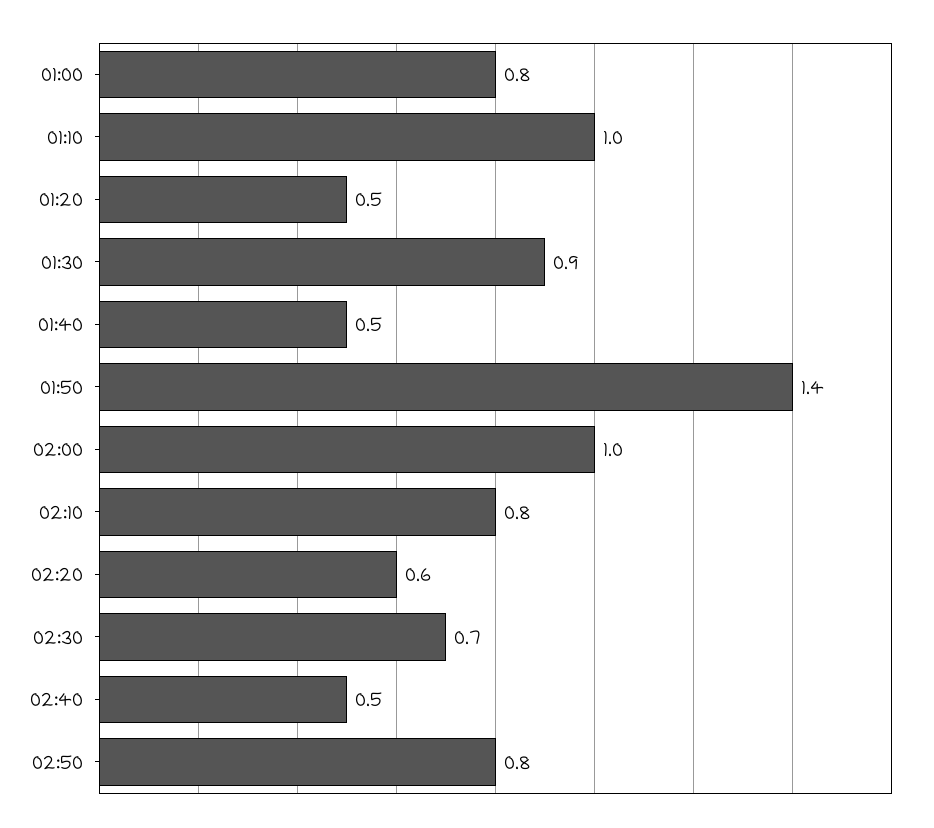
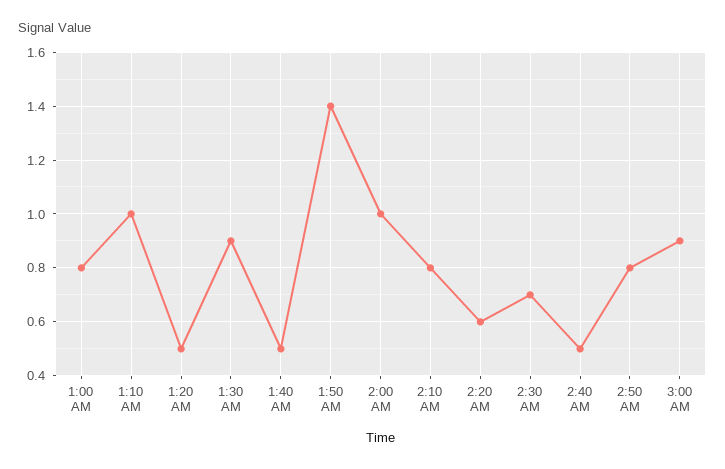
3:00 AM: none -> 0.9

